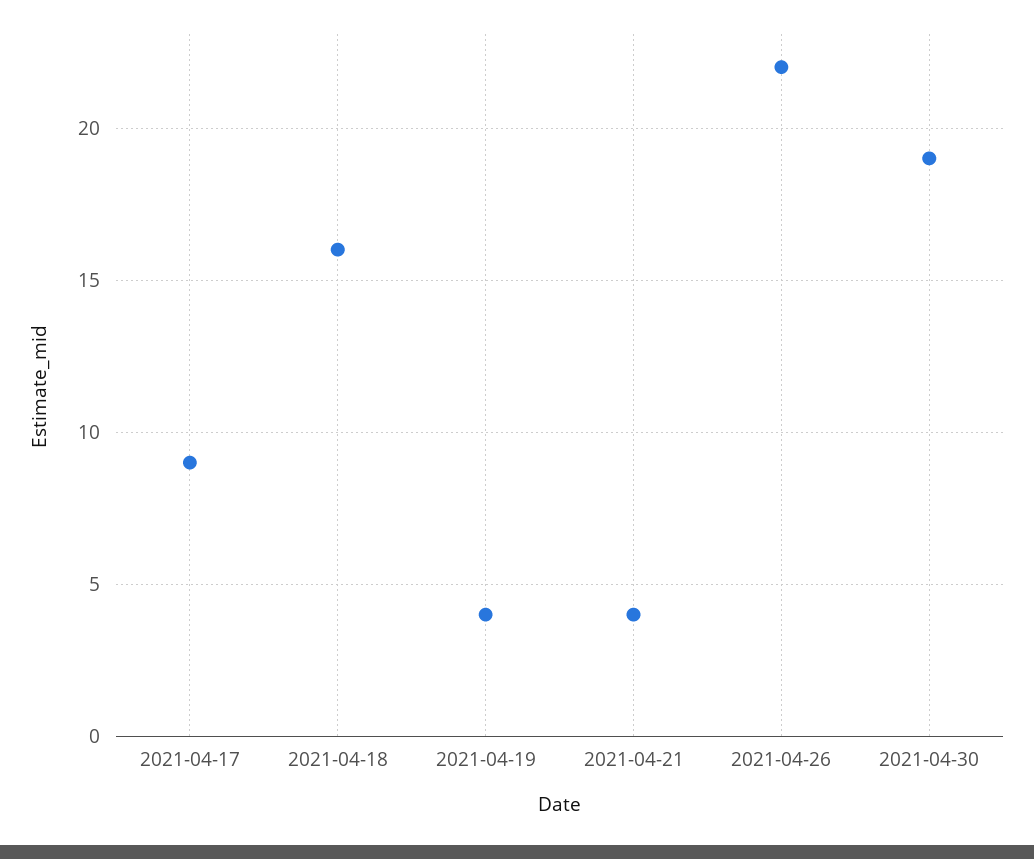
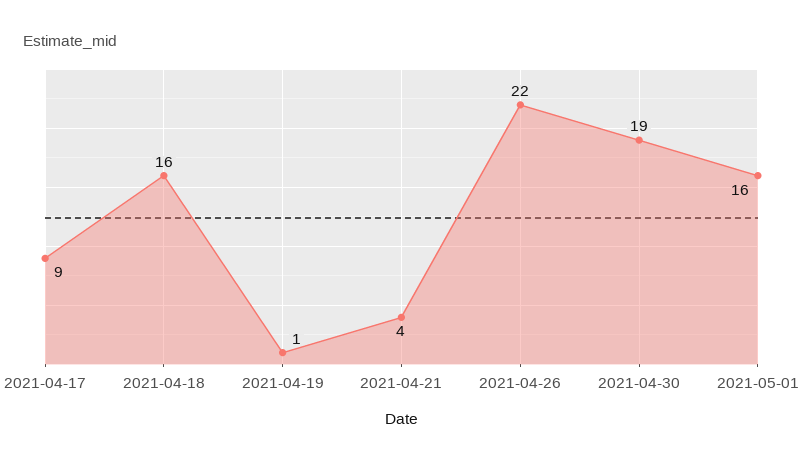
2021-04-19: 4 -> 1
2021-05-01: none -> 16

